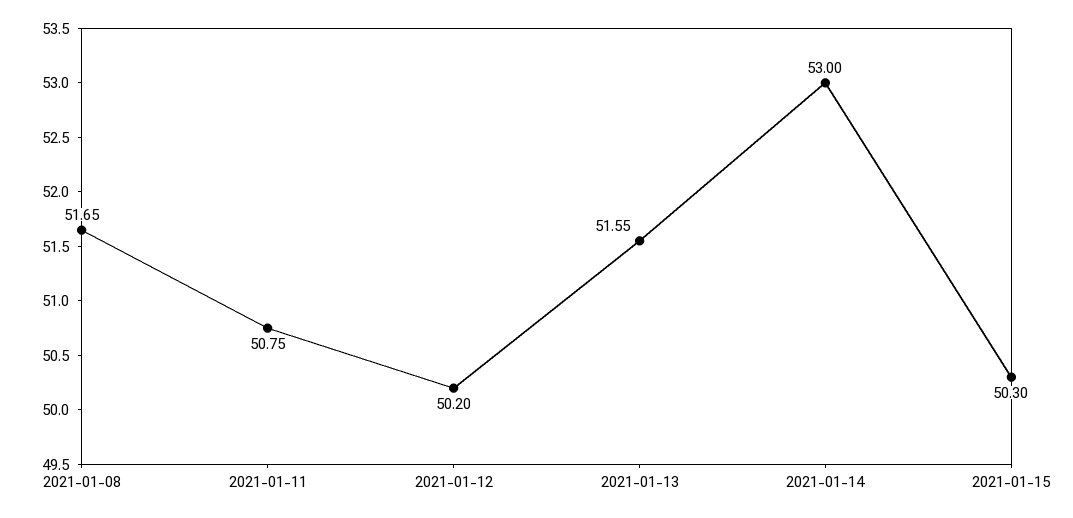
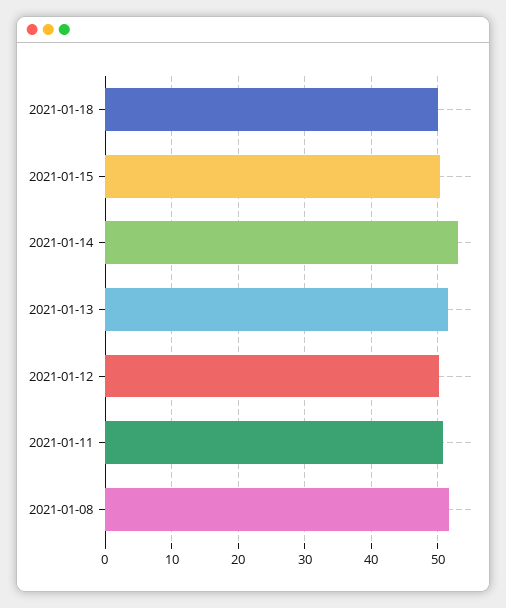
2021-01-18: none -> 50

